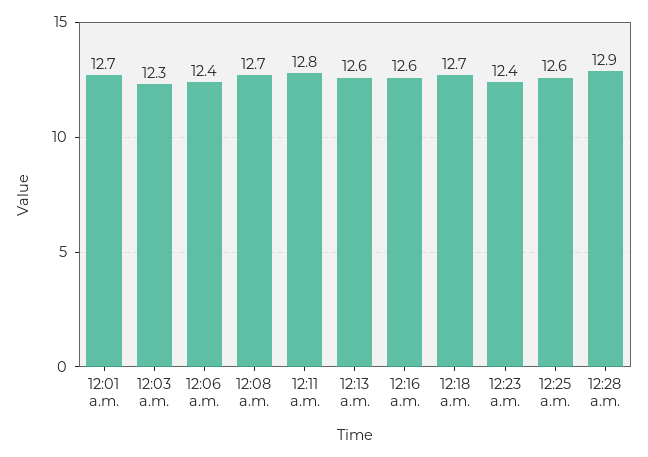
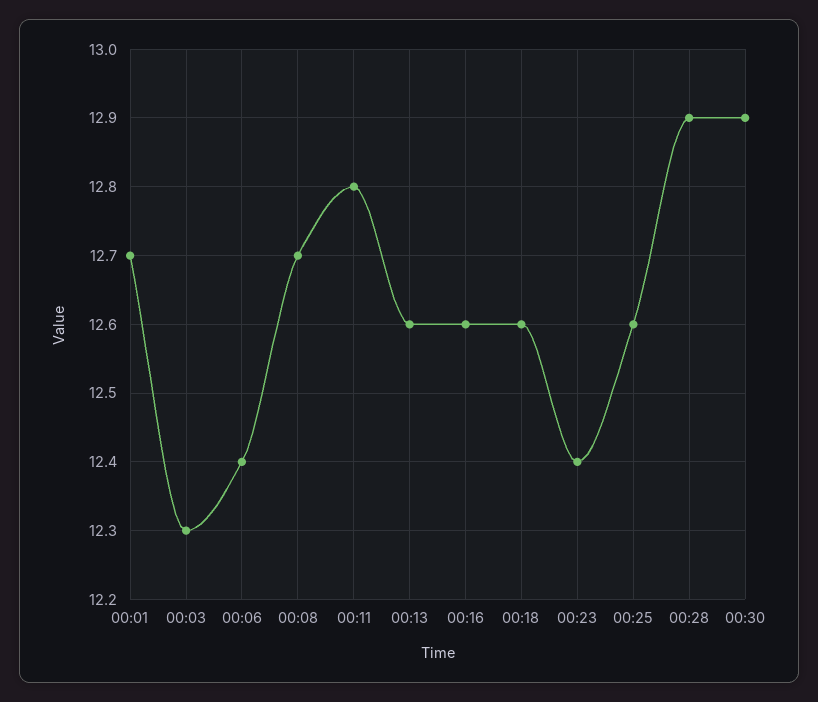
12:18 a.m.: 12.7 -> 12.6
00:30: none -> 12.9

